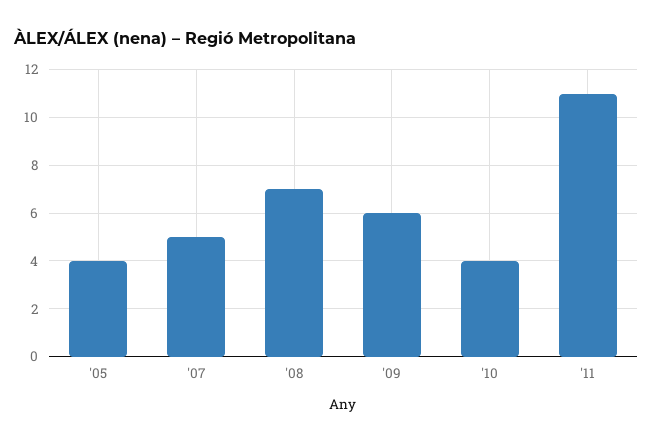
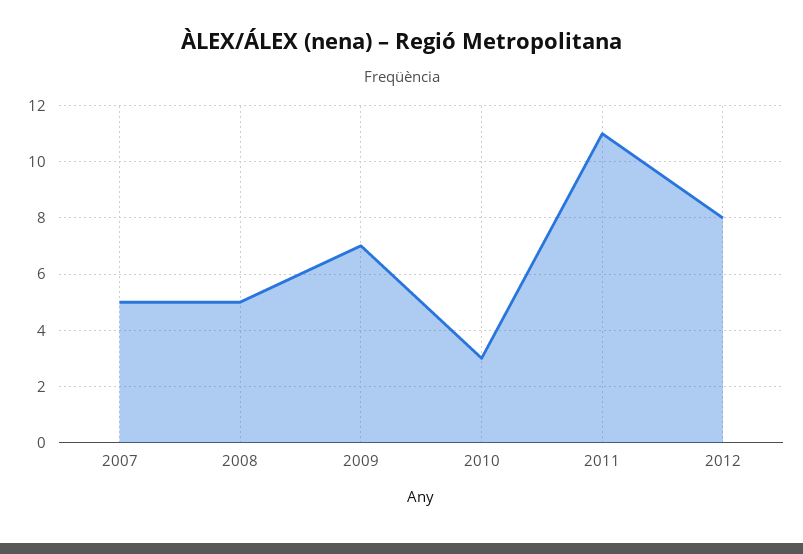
'05: 4 -> none
'08: 7 -> 5
'09: 6 -> 7
'10: 4 -> 3
2012: none -> 8

